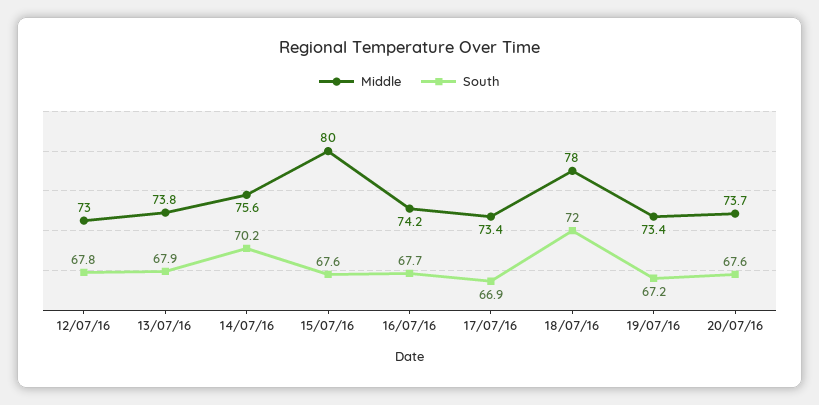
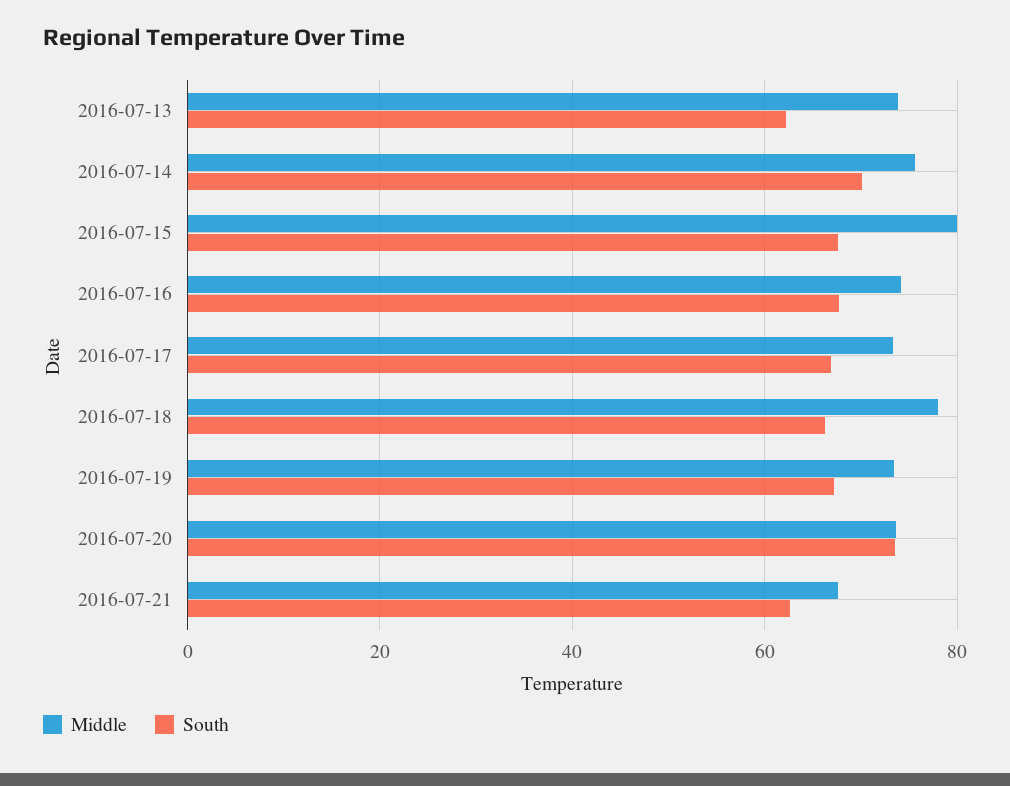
Middle, 12/07/16: 73 -> none
South, 12/07/16: 67.8 -> none
South, 13/07/16: 67.9 -> 62
South, 18/07/16: 72 -> 66
South, 20/07/16: 67.6 -> 74
Middle, 2016-07-21: none -> 68
South, 2016-07-21: none -> 62

